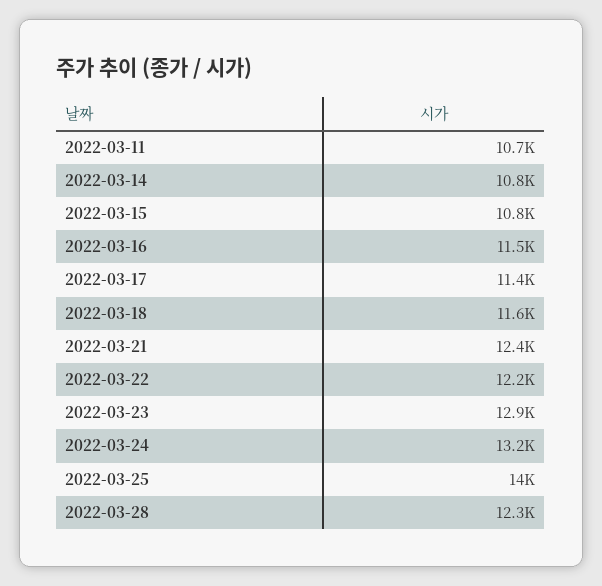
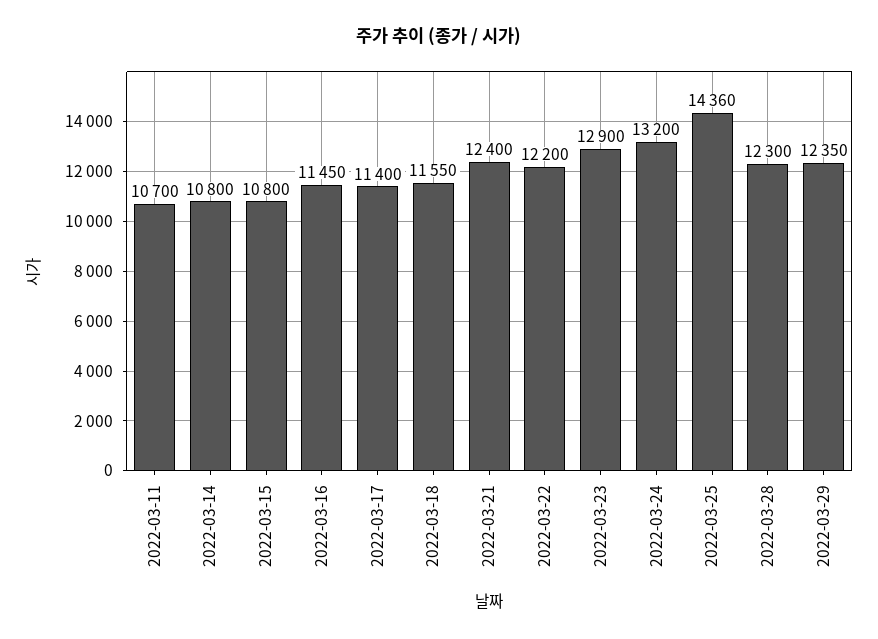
2022-03-25: 14000 -> 14360
2022-03-29: none -> 12350

